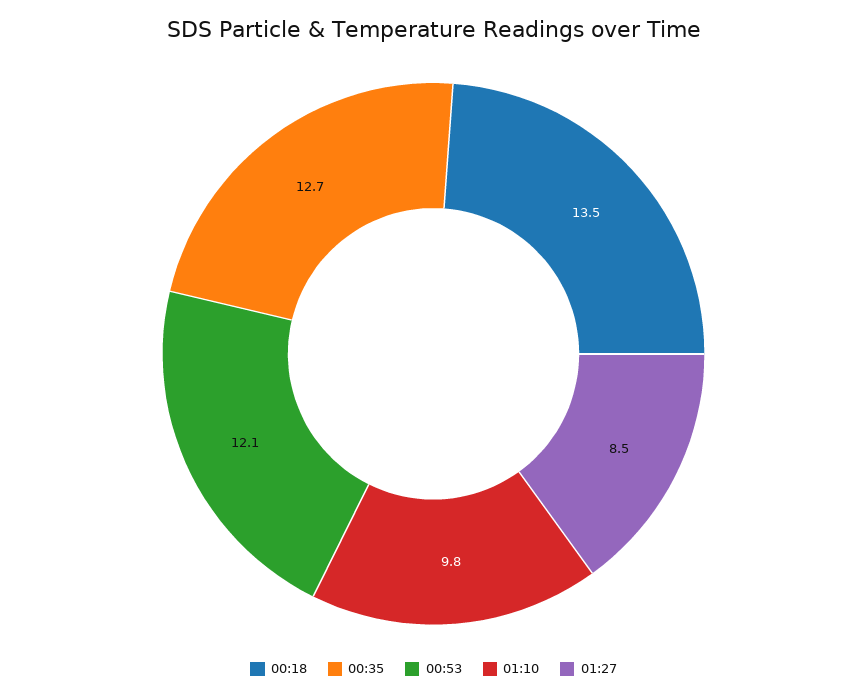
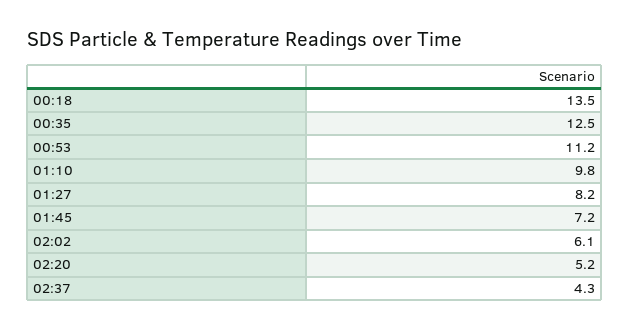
00:35: 12.7 -> 12.5
00:53: 12.1 -> 11.2
01:27: 8.5 -> 8.2
01:45: none -> 7.2
02:02: none -> 6.1
02:20: none -> 5.2
02:37: none -> 4.3

